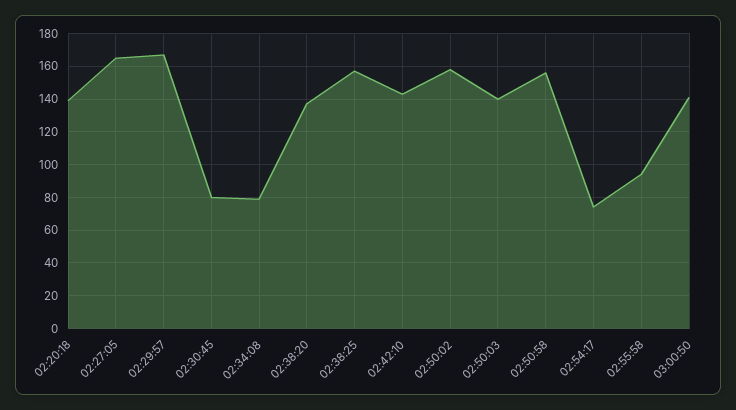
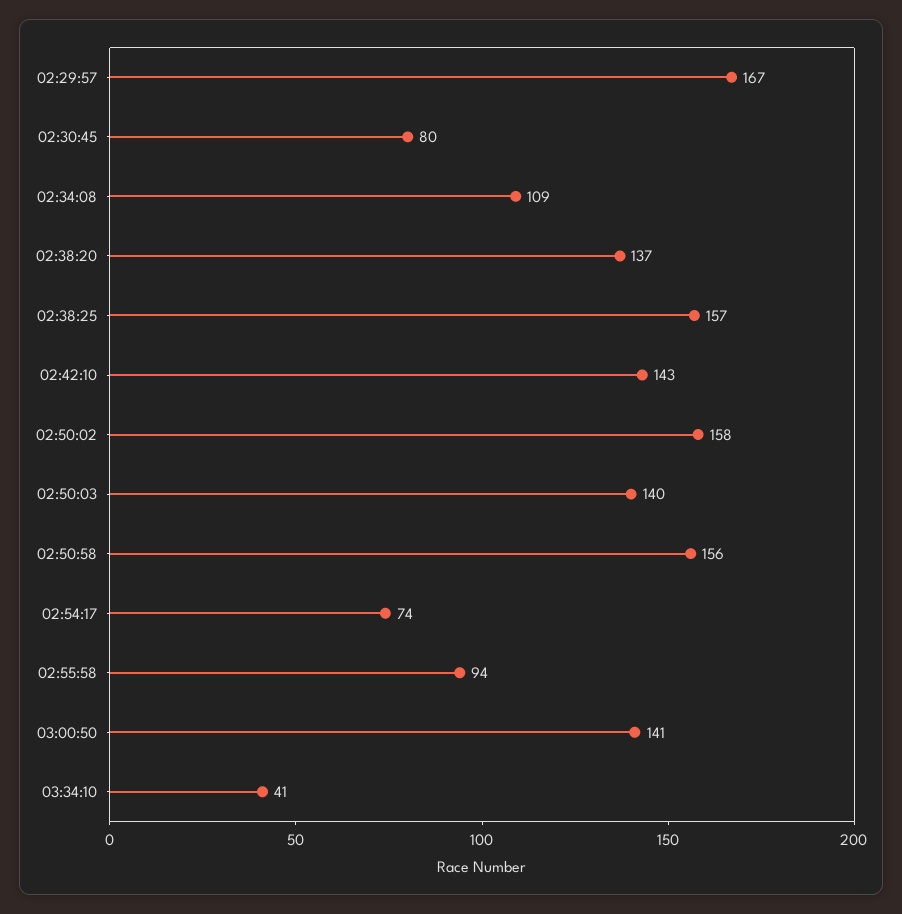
02:20:18: 140 -> none
02:27:05: 165 -> none
02:34:08: 80 -> 109
03:34:10: none -> 41

